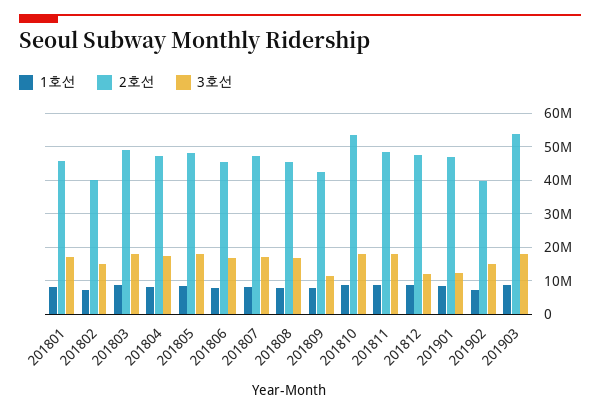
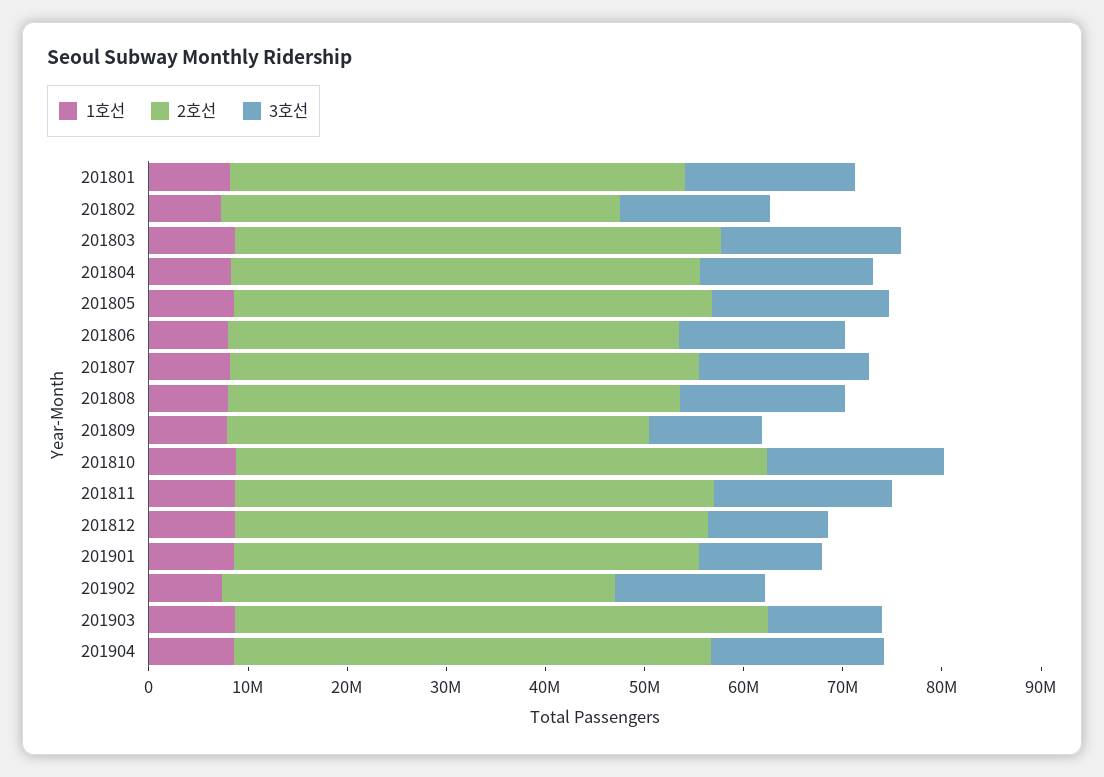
3호선, 201903: 18000000 -> 12000000
1호선, 201904: none -> 8000000
2호선, 201904: none -> 48000000
3호선, 201904: none -> 18000000

